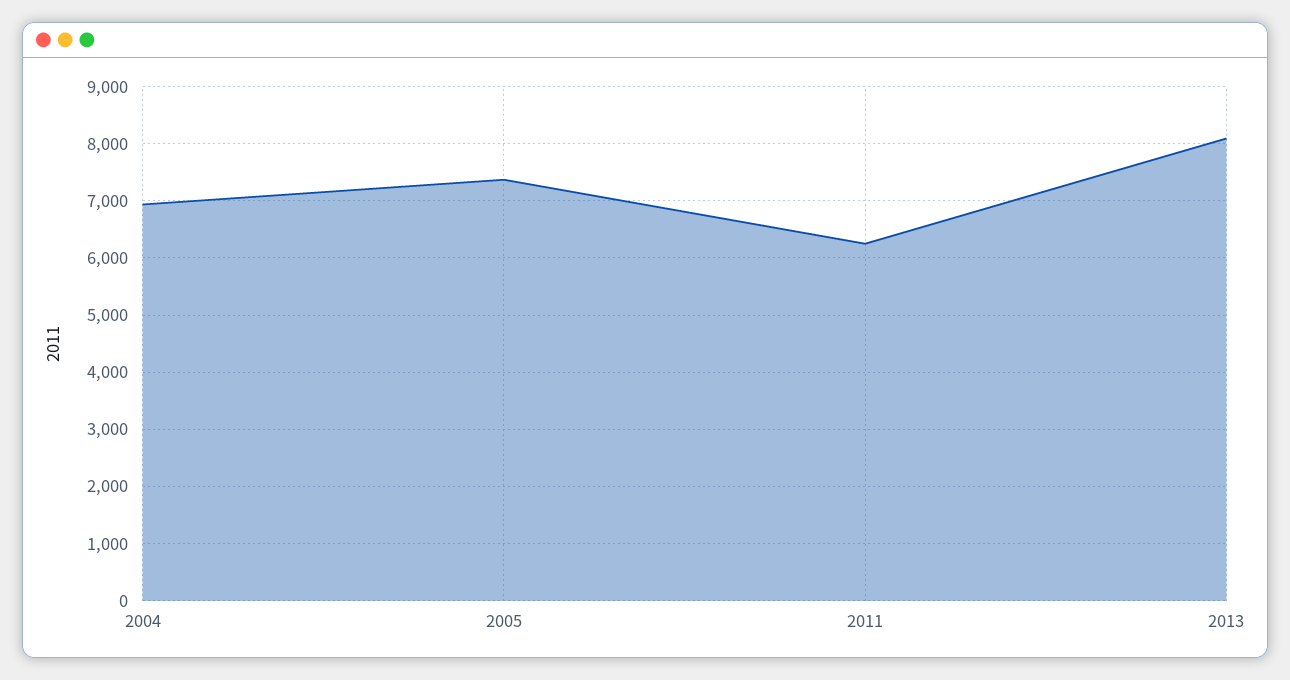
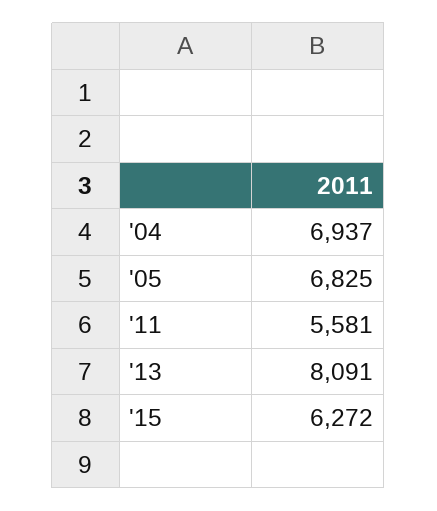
2005: 7400 -> 6825
2011: 6200 -> 5581
'15: none -> 6272

